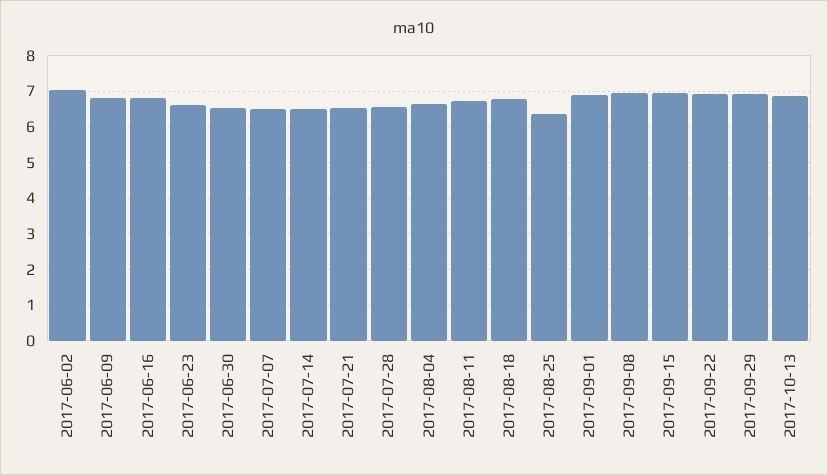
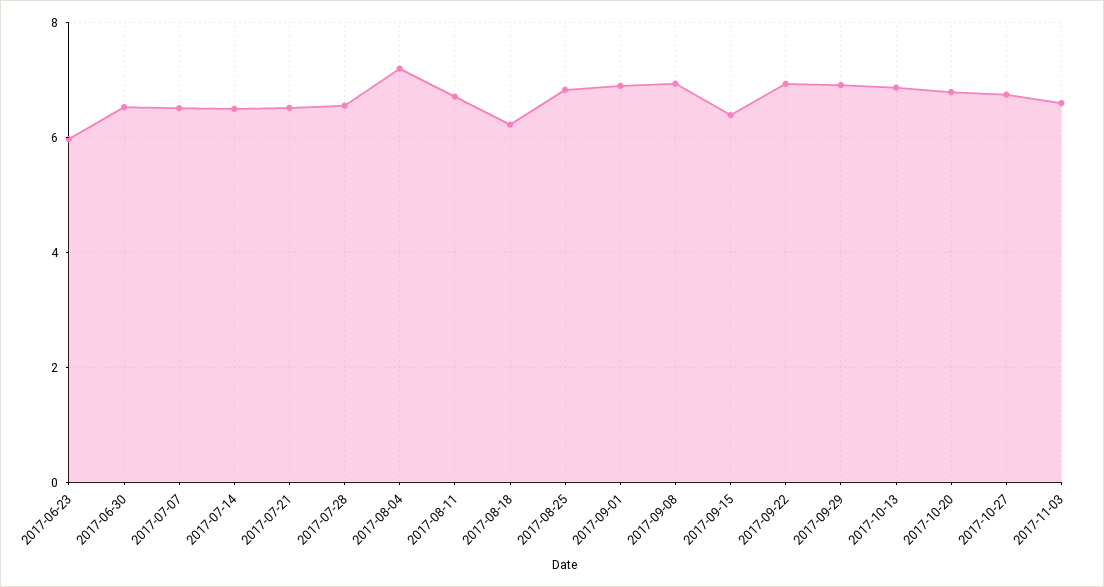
2017-06-02: 7 -> none
2017-06-09: 6.8 -> none
2017-06-16: 6.8 -> none
2017-06-23: 6.6 -> 6
2017-08-04: 6.6 -> 7.2
2017-08-18: 6.8 -> 6.2
2017-08-25: 6.4 -> 6.8
2017-09-15: 7 -> 6.4
2017-10-20: none -> 6.8
2017-10-27: none -> 6.8
2017-11-03: none -> 6.6

